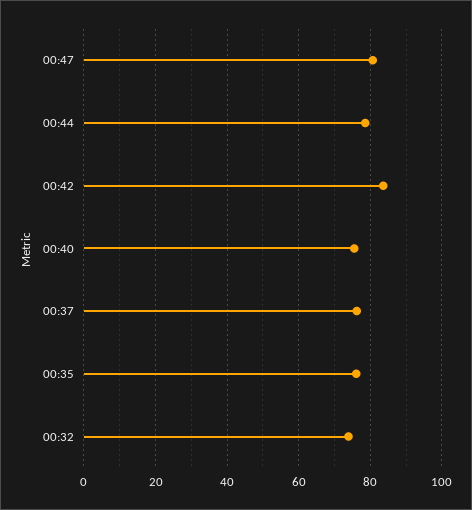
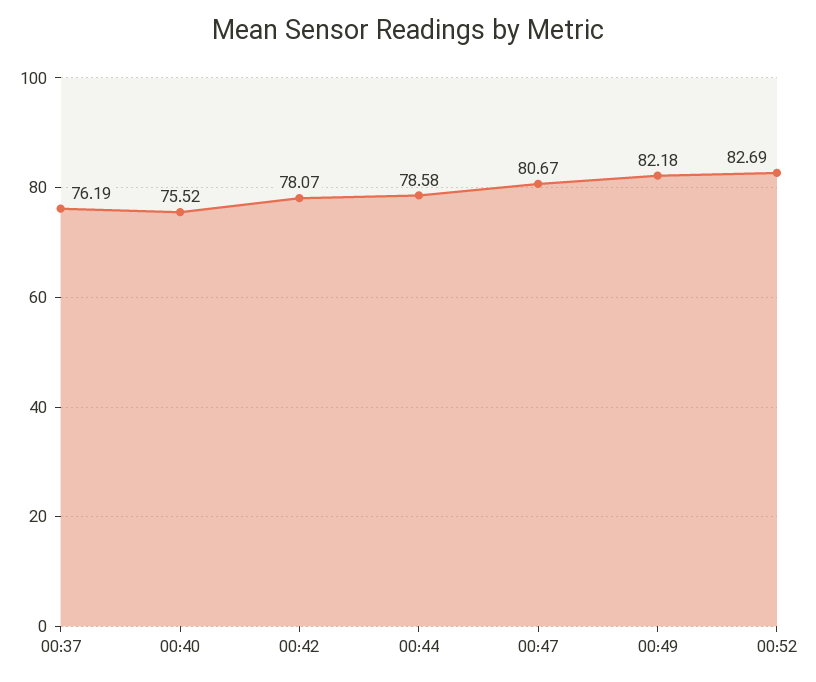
00:42: 84 -> 78.07
00:35: 76 -> none
00:32: 74 -> none
00:49: none -> 82.18
00:52: none -> 82.69

